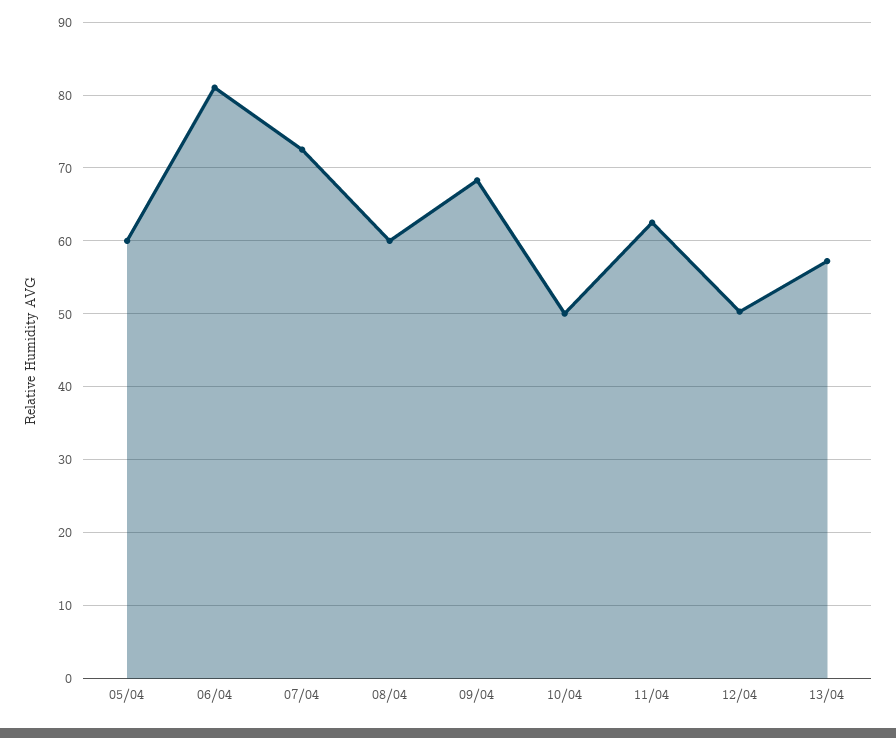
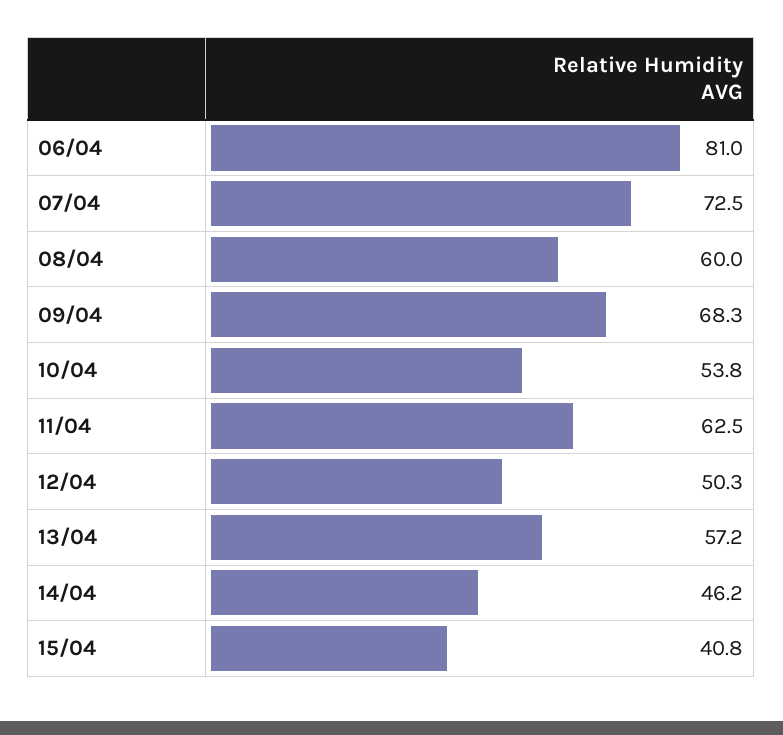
05/04: 60 -> none
10/04: 50 -> 53.8
14/04: none -> 46.2
15/04: none -> 40.8

